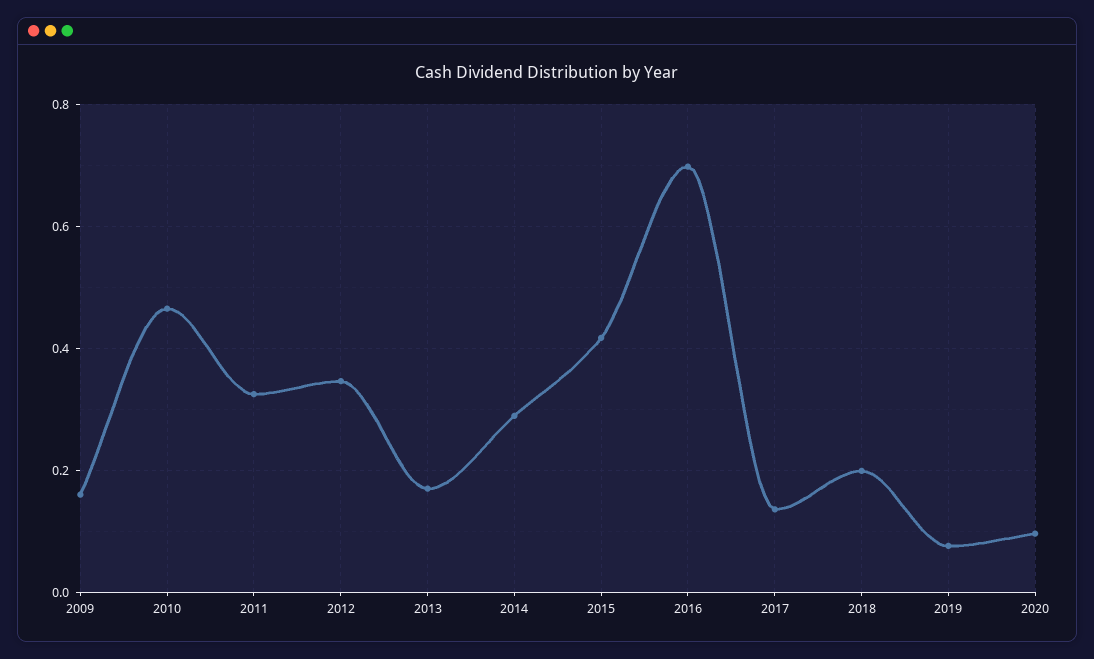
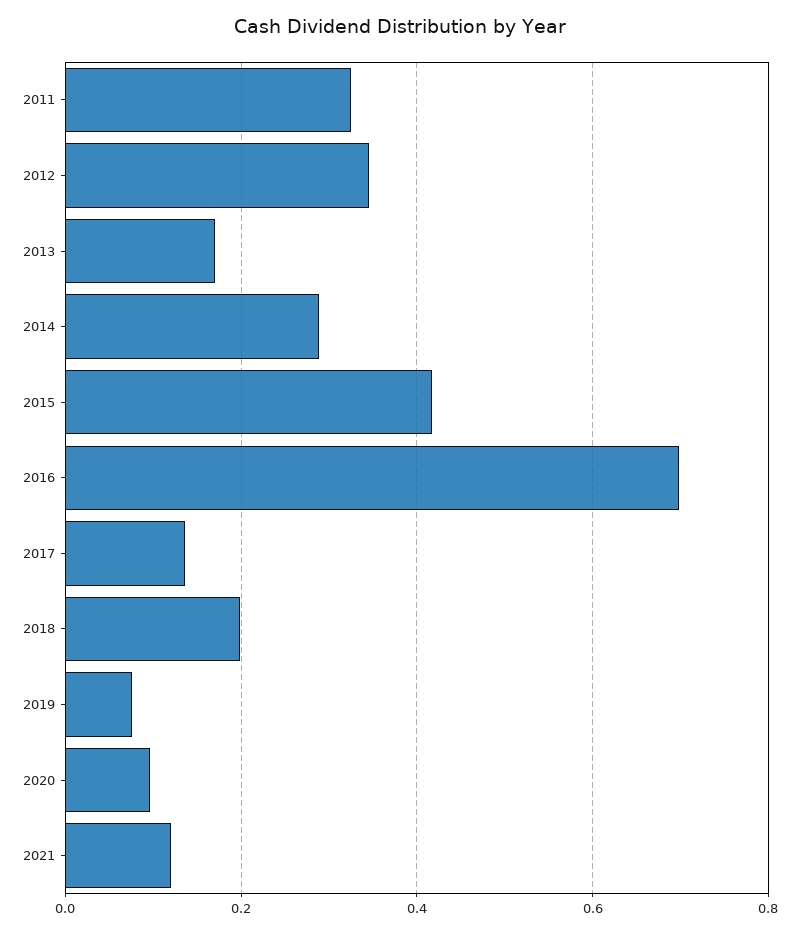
2009: 0.16 -> none
2010: 0.46 -> none
2021: none -> 0.12

